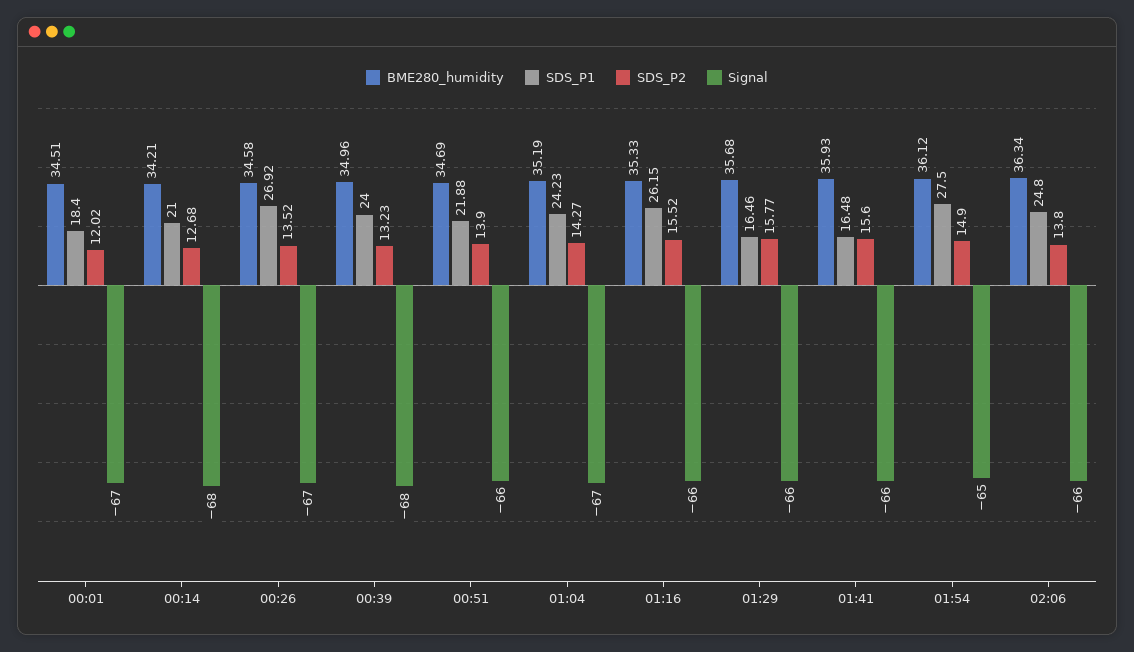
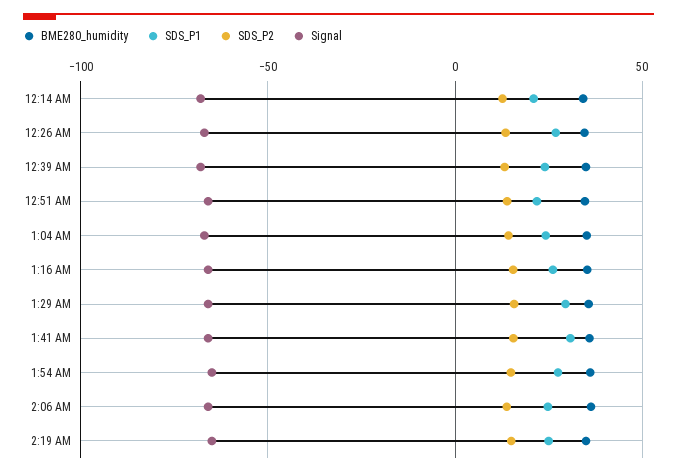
BME280_humidity, 00:01: 34.51 -> none
SDS_P1, 00:01: 18.4 -> none
SDS_P2, 00:01: 12.02 -> none
Signal, 00:01: -67 -> none
SDS_P1, 01:29: 16.46 -> 30
SDS_P1, 01:41: 16.48 -> 30
BME280_humidity, 2:19 AM: none -> 35
SDS_P1, 2:19 AM: none -> 25
SDS_P2, 2:19 AM: none -> 15
Signal, 2:19 AM: none -> -65

